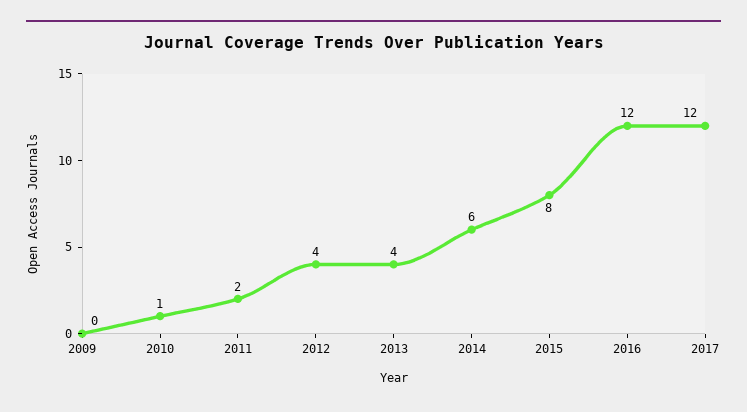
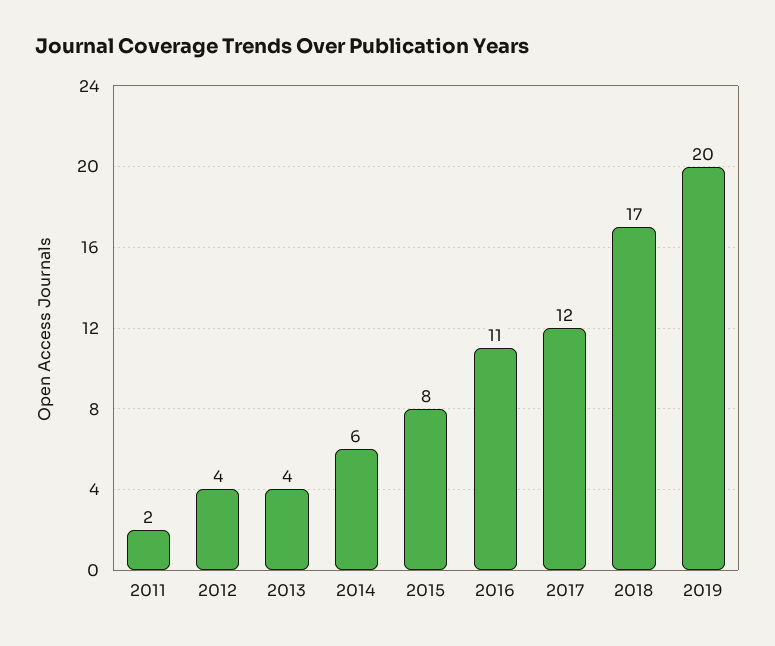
2009: 0 -> none
2010: 1 -> none
2016: 12 -> 11
2018: none -> 17
2019: none -> 20

